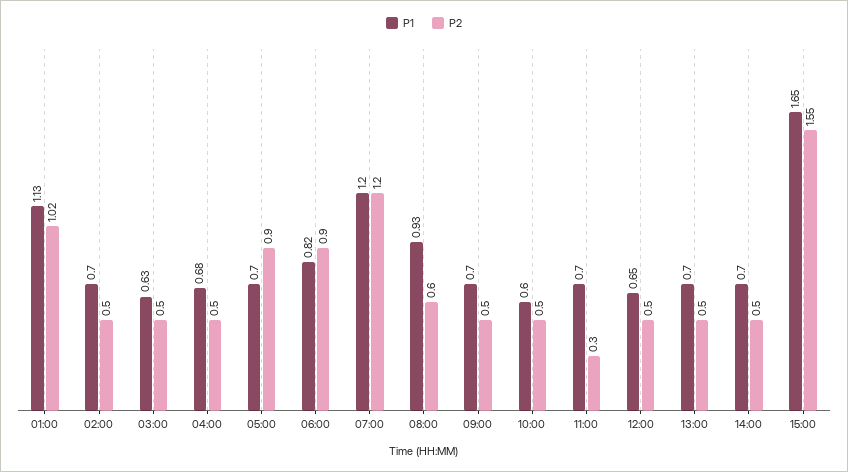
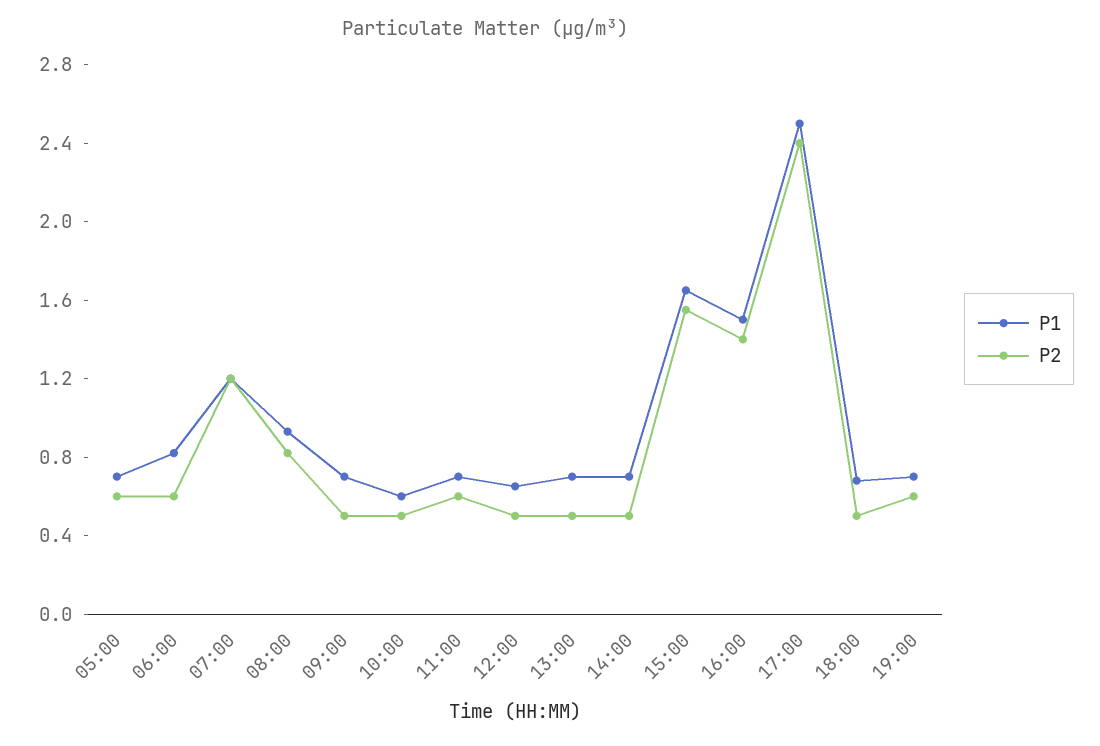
P1, 01:00: 1.13 -> none
P2, 01:00: 1.02 -> none
P1, 02:00: 0.7 -> none
P2, 02:00: 0.5 -> none
P1, 03:00: 0.63 -> none
P2, 03:00: 0.5 -> none
P1, 04:00: 0.68 -> none
P2, 04:00: 0.5 -> none
P2, 05:00: 0.9 -> 0.6
P2, 06:00: 0.9 -> 0.6
P2, 08:00: 0.6 -> 0.8
P2, 11:00: 0.3 -> 0.6
P1, 16:00: none -> 1.5
P2, 16:00: none -> 1.4
P1, 17:00: none -> 2.5
P2, 17:00: none -> 2.4
P1, 18:00: none -> 0.7
P2, 18:00: none -> 0.5
P1, 19:00: none -> 0.7
P2, 19:00: none -> 0.6

